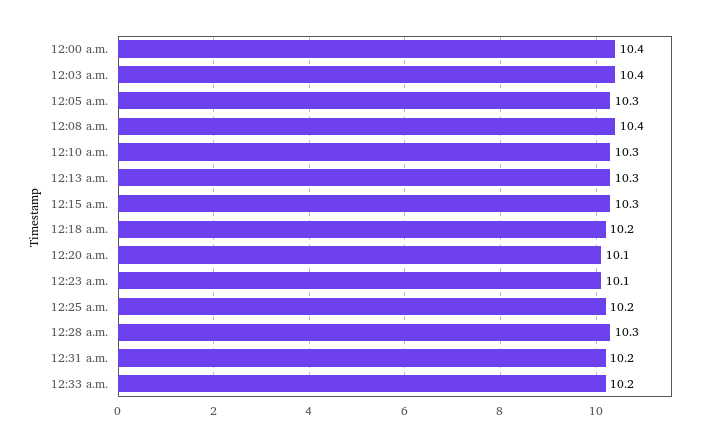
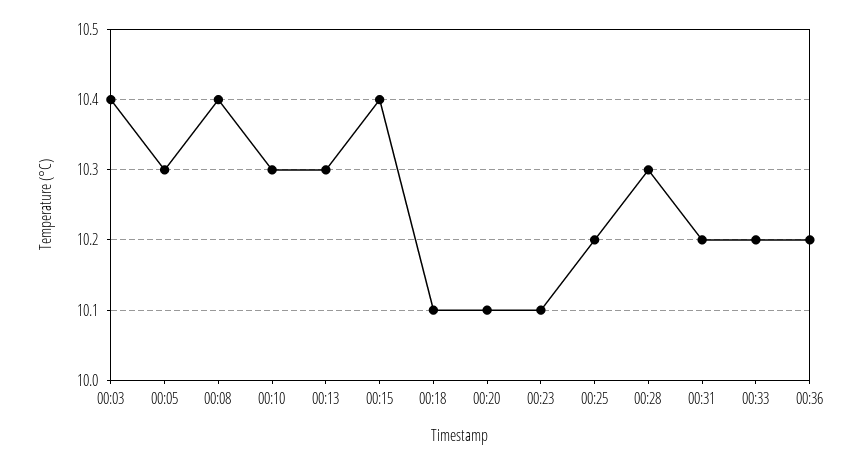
12:00 a.m.: 10.4 -> none
12:15 a.m.: 10.3 -> 10.4
12:18 a.m.: 10.2 -> 10.1
00:36: none -> 10.2

